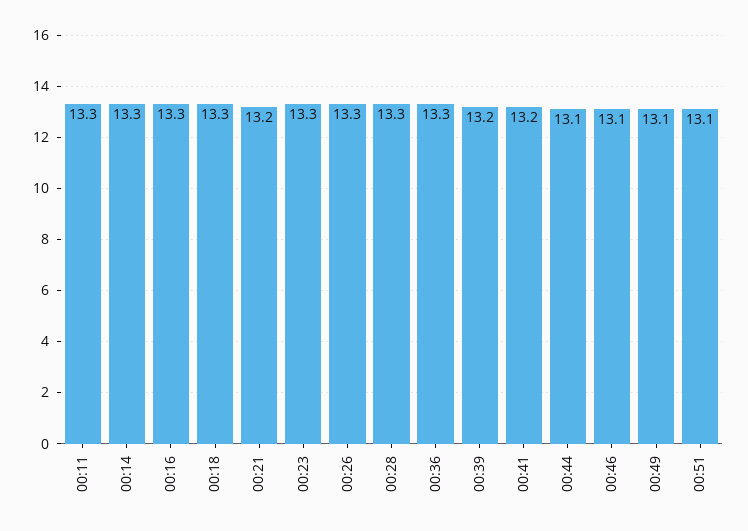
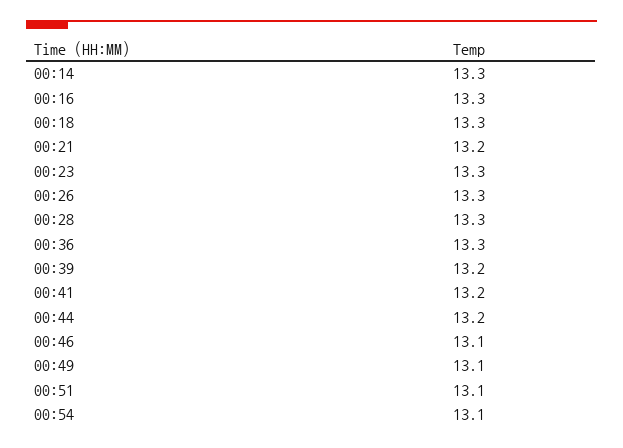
00:11: 13.3 -> none
00:44: 13.1 -> 13.2
00:54: none -> 13.1

